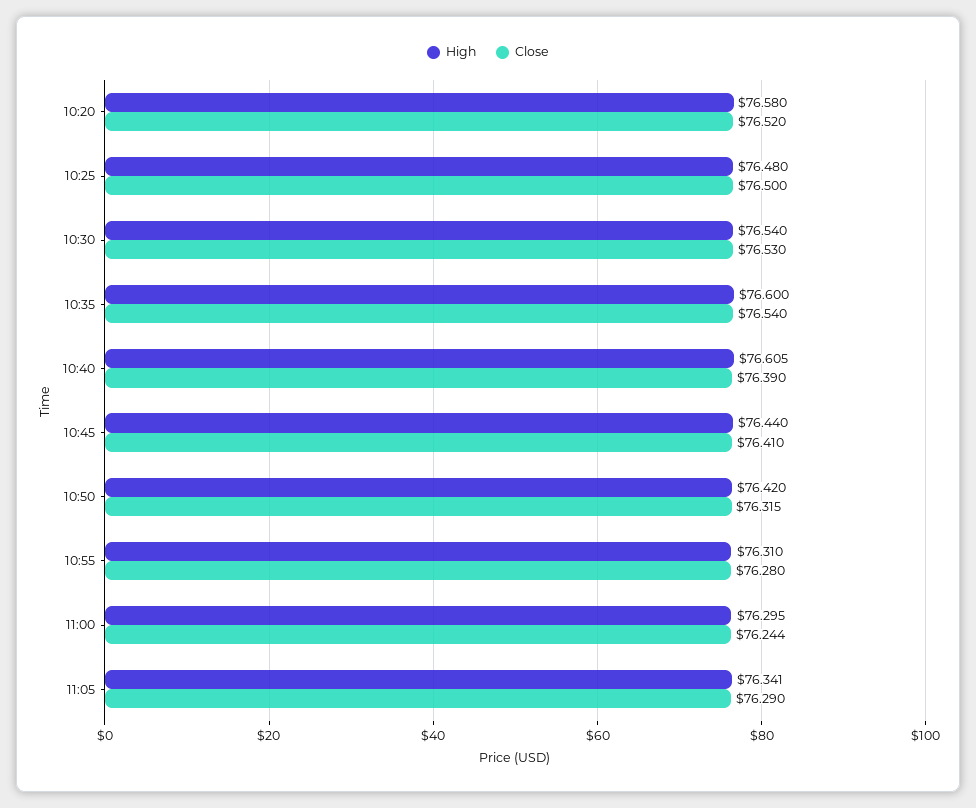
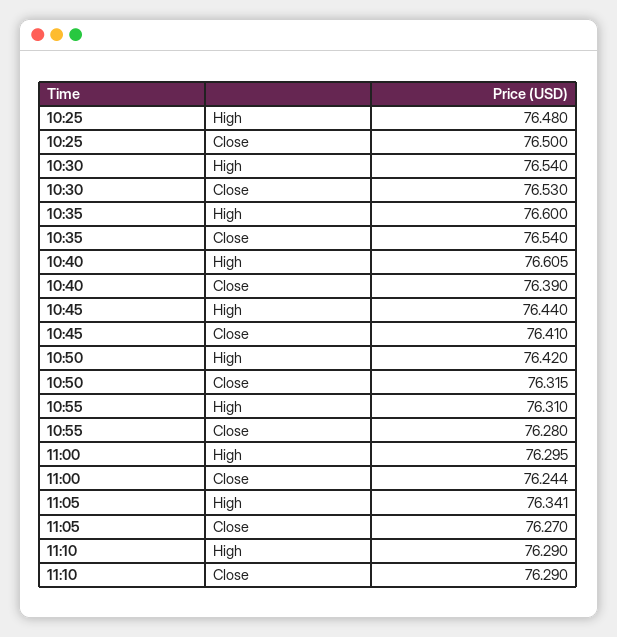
High, 10:20: 76.58 -> none
Close, 10:20: 76.52 -> none
Close, 11:05: 76.29 -> 76.27
High, 11:10: none -> 76.29
Close, 11:10: none -> 76.29

